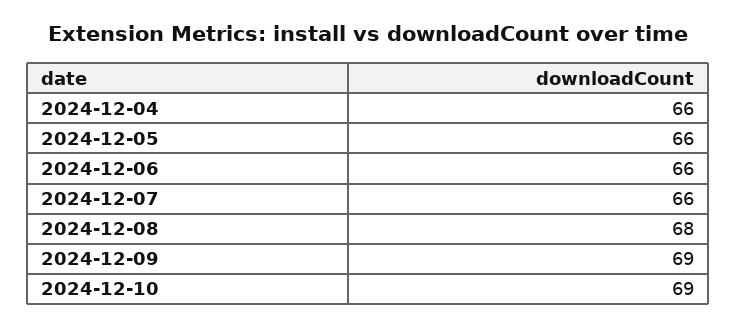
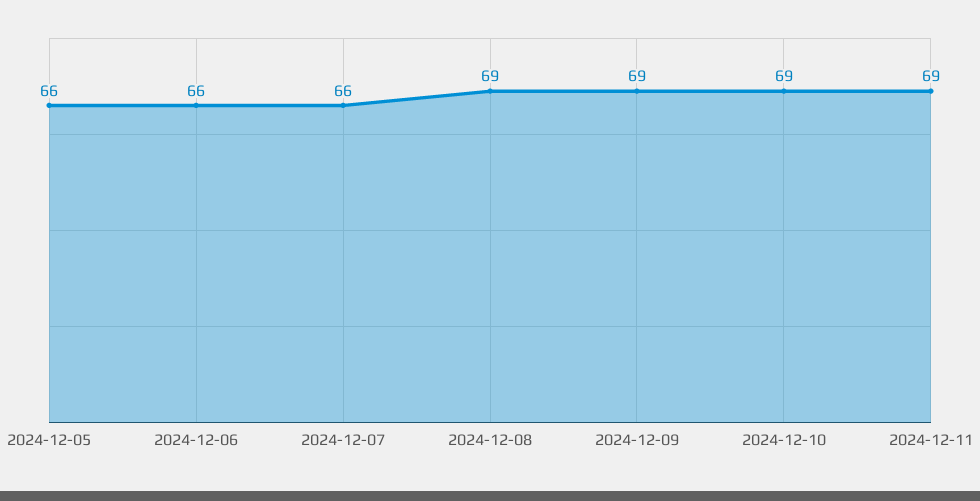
2024-12-04: 66 -> none
2024-12-08: 68 -> 69
2024-12-11: none -> 69

